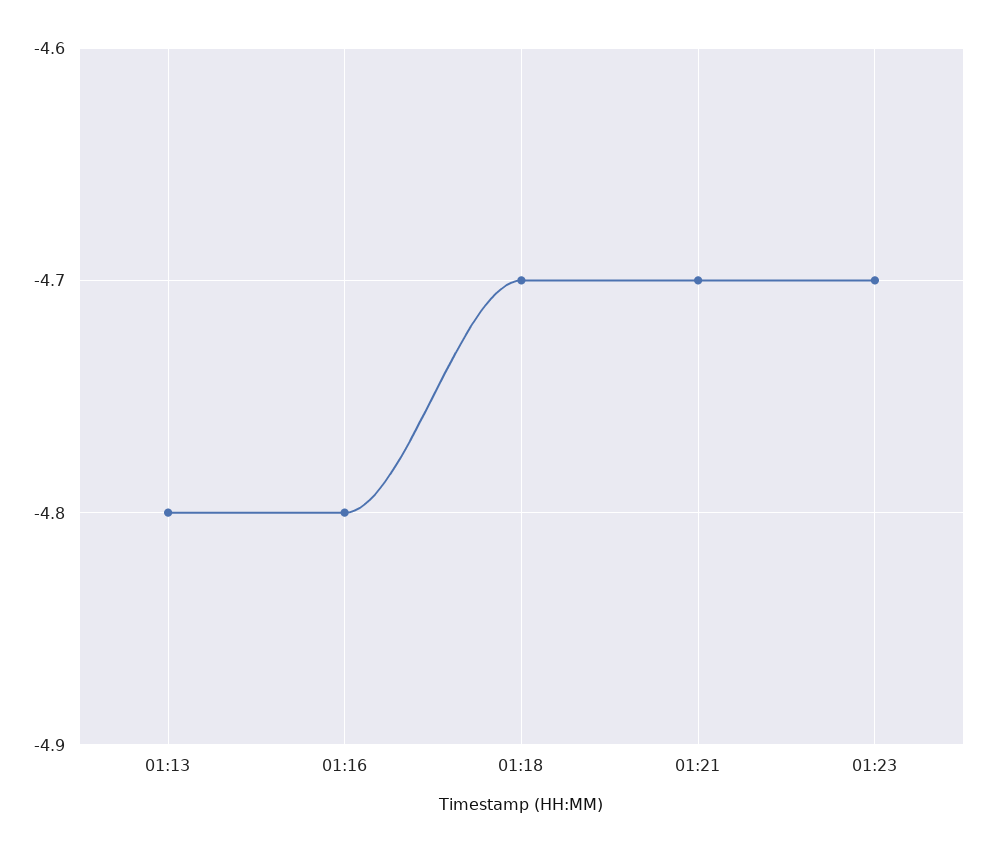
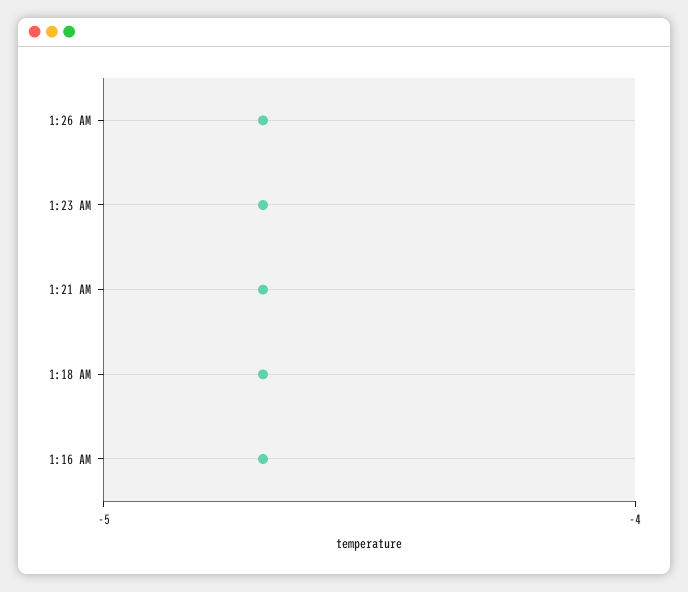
01:13: -4.8 -> none
01:16: -4.8 -> -4.7
1:26 AM: none -> -4.7

